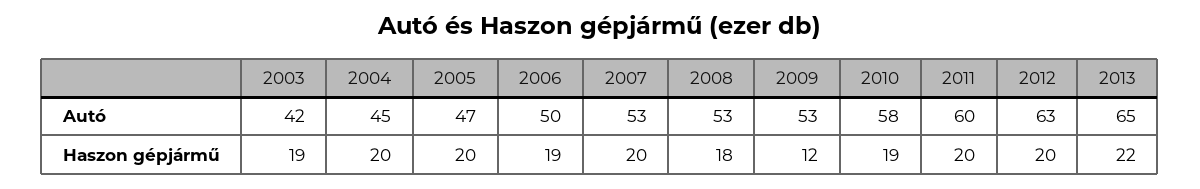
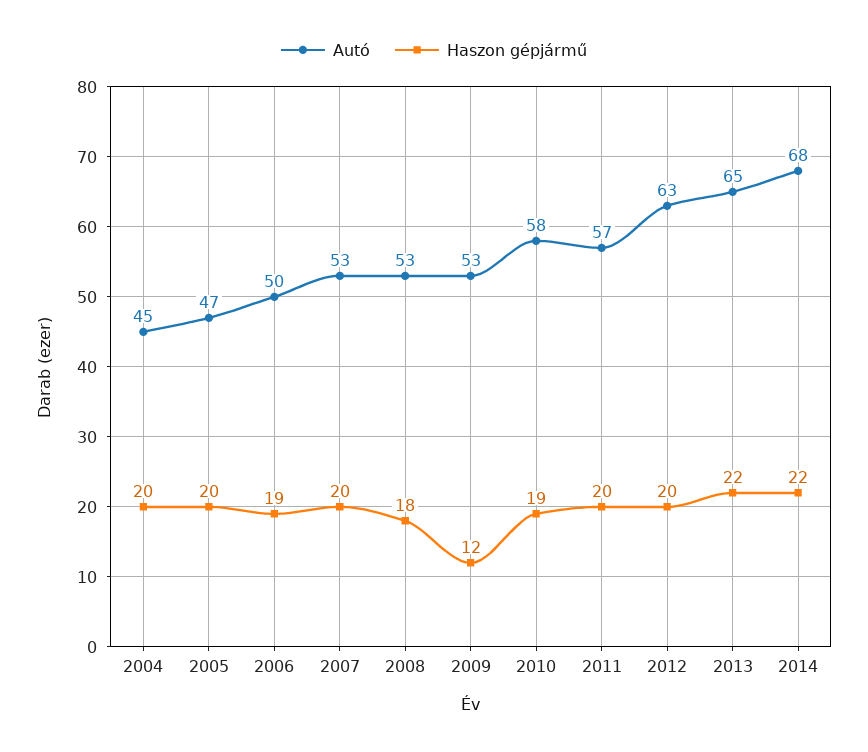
Autó, 2003: 42 -> none
Autó, 2011: 60 -> 57
Haszon gépjármű, 2003: 19 -> none
Autó, 2014: none -> 68
Haszon gépjármű, 2014: none -> 22

